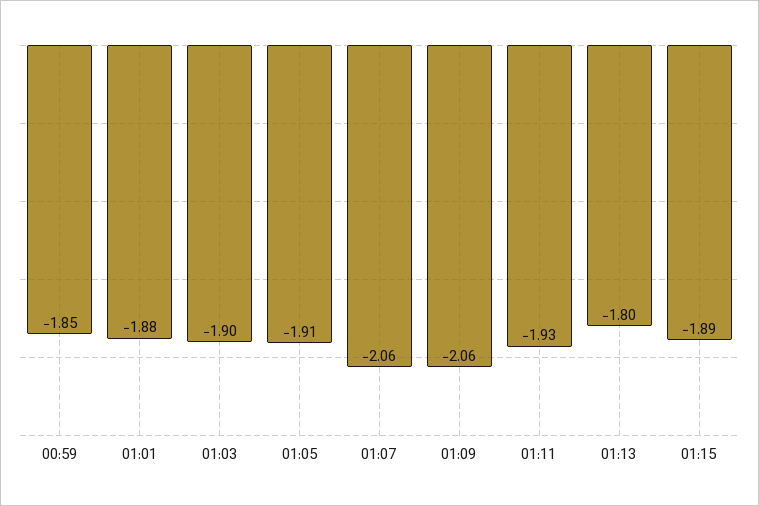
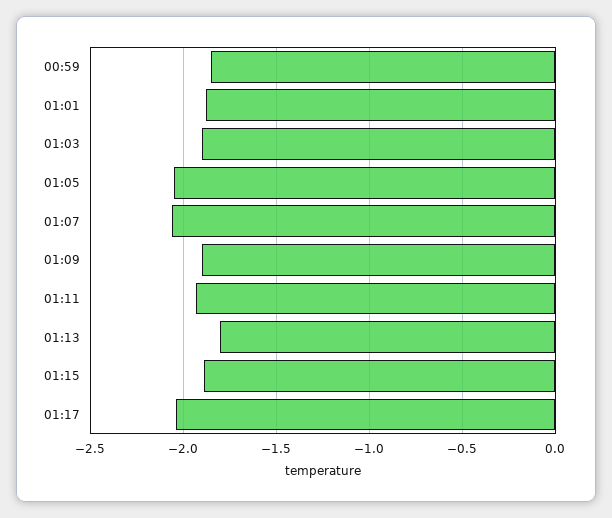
01:05: -1.91 -> -2.05
01:09: -2.06 -> -1.9
01:17: none -> -2.05

